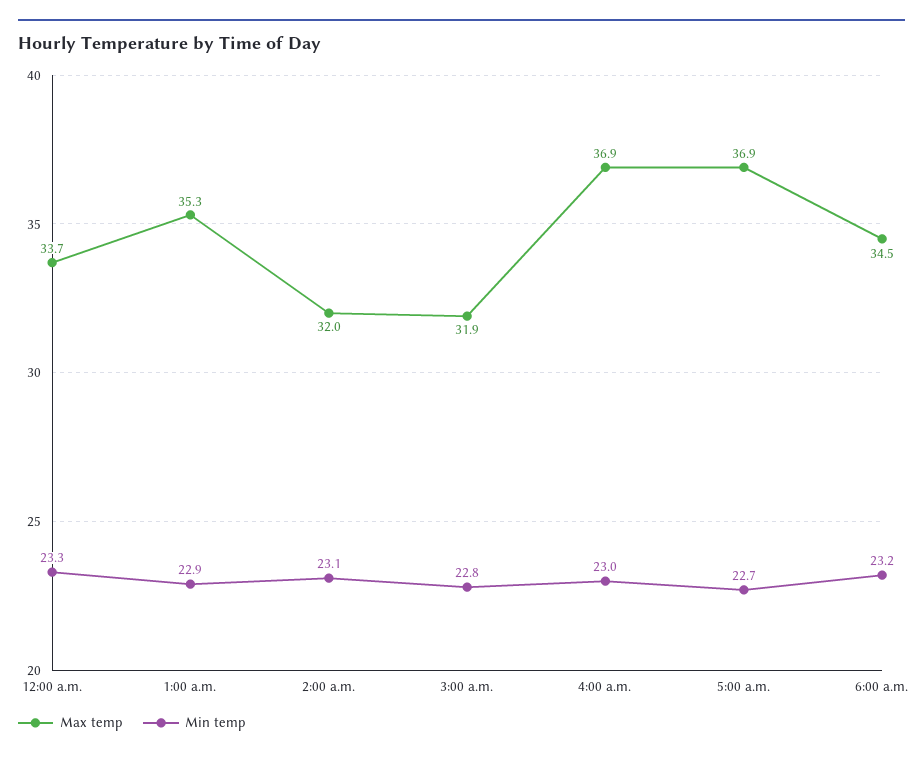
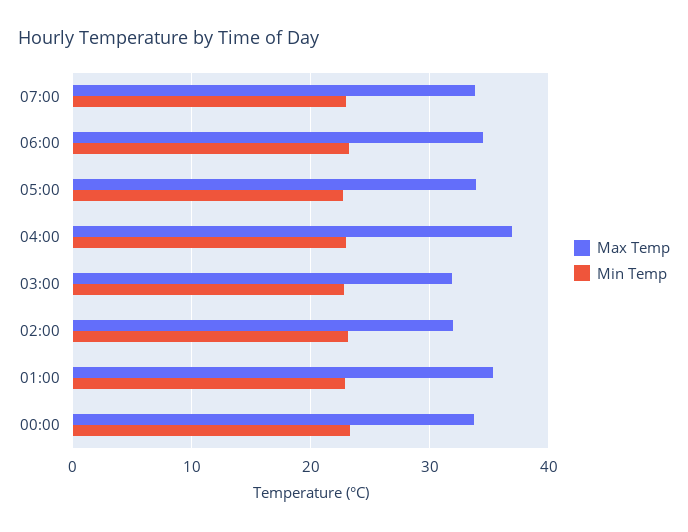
Max temp, 5:00 a.m.: 36.9 -> 34
Max temp, 07:00: none -> 34
Min temp, 07:00: none -> 23

